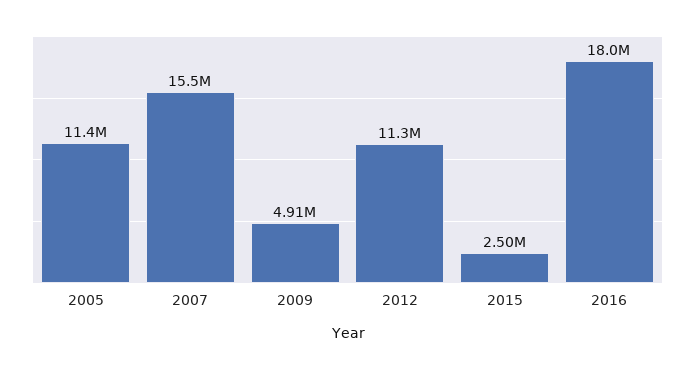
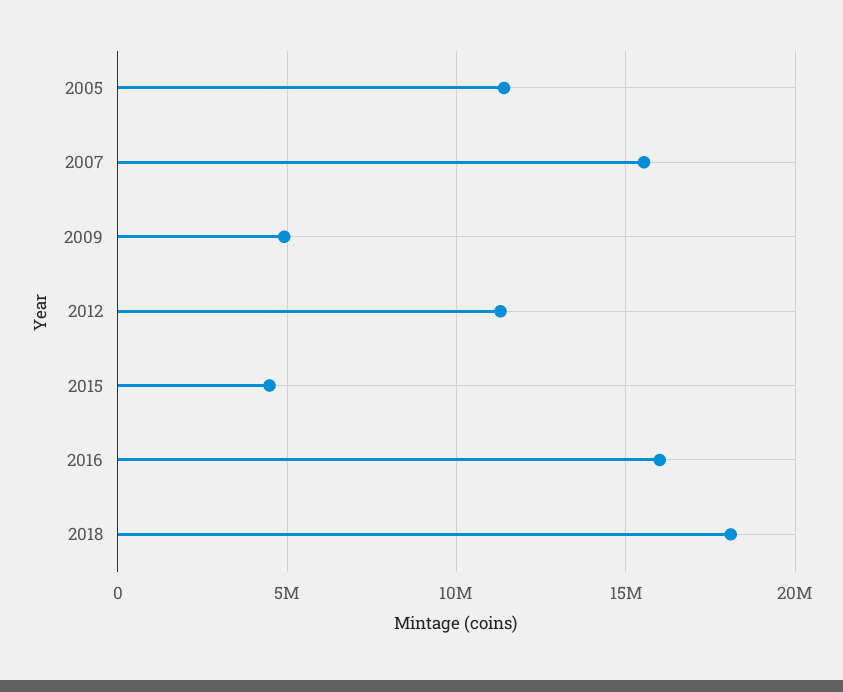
2015: 2500000 -> 4500000
2016: 18000000 -> 16000000
2018: none -> 18000000

